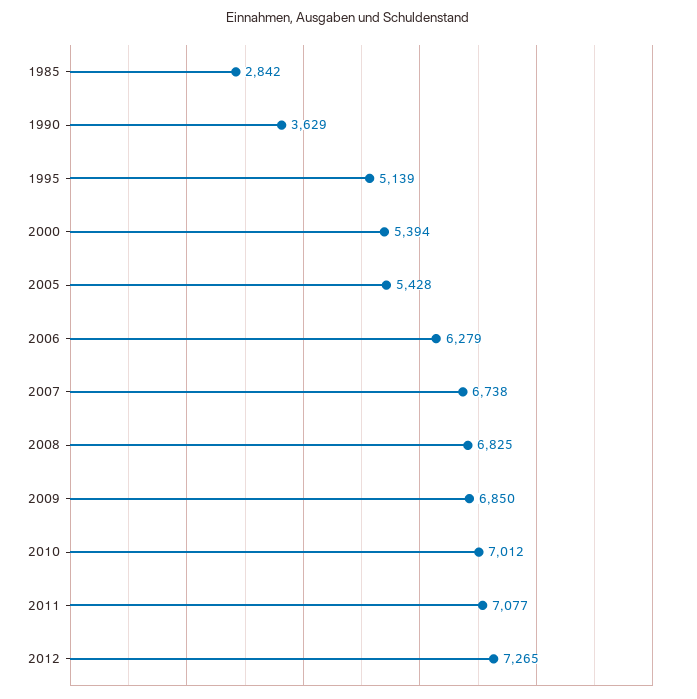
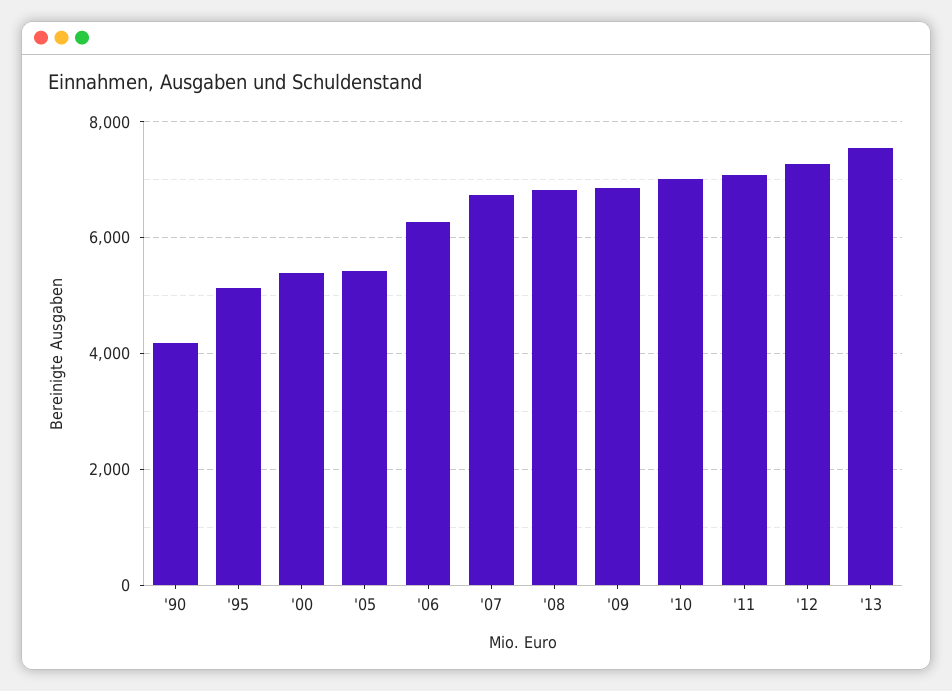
1985: 2842 -> none
1990: 3629 -> 4200
'13: none -> 7600

